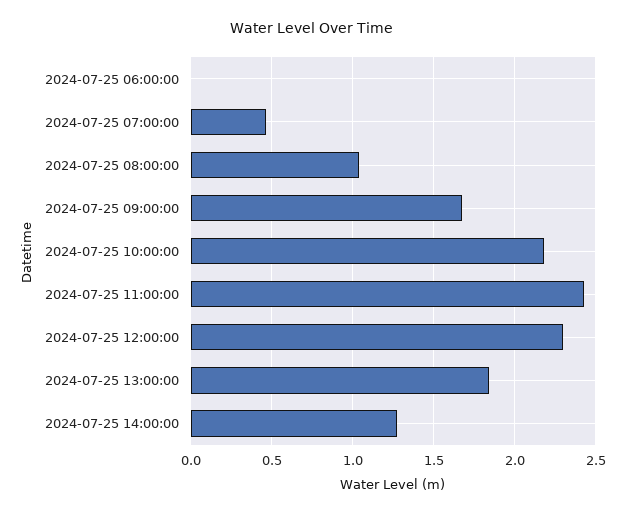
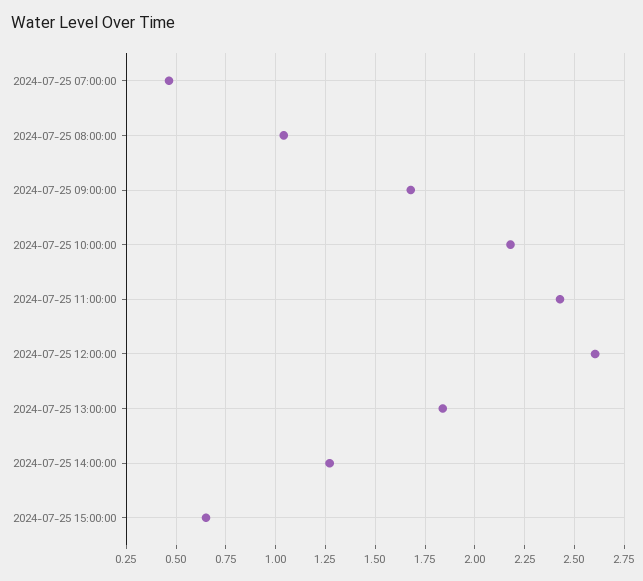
2024-07-25 06:00:00: 0 -> none
2024-07-25 12:00:00: 2.3 -> 2.6
2024-07-25 15:00:00: none -> 0.65

